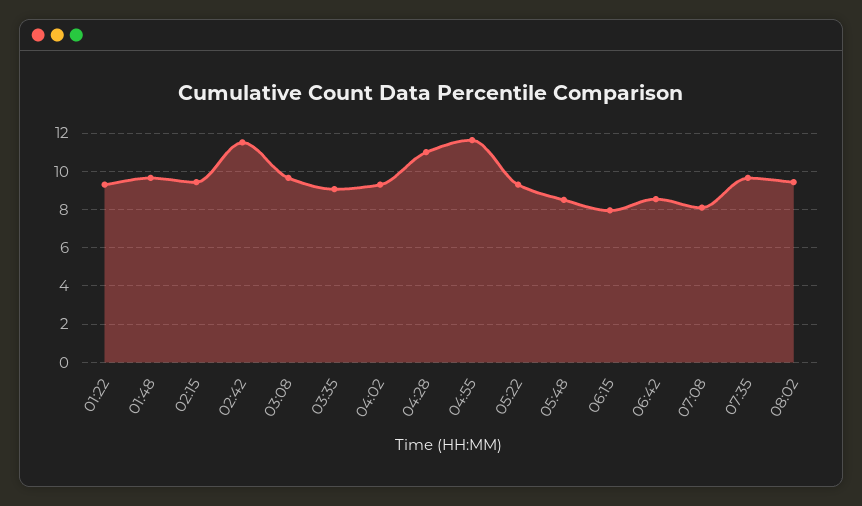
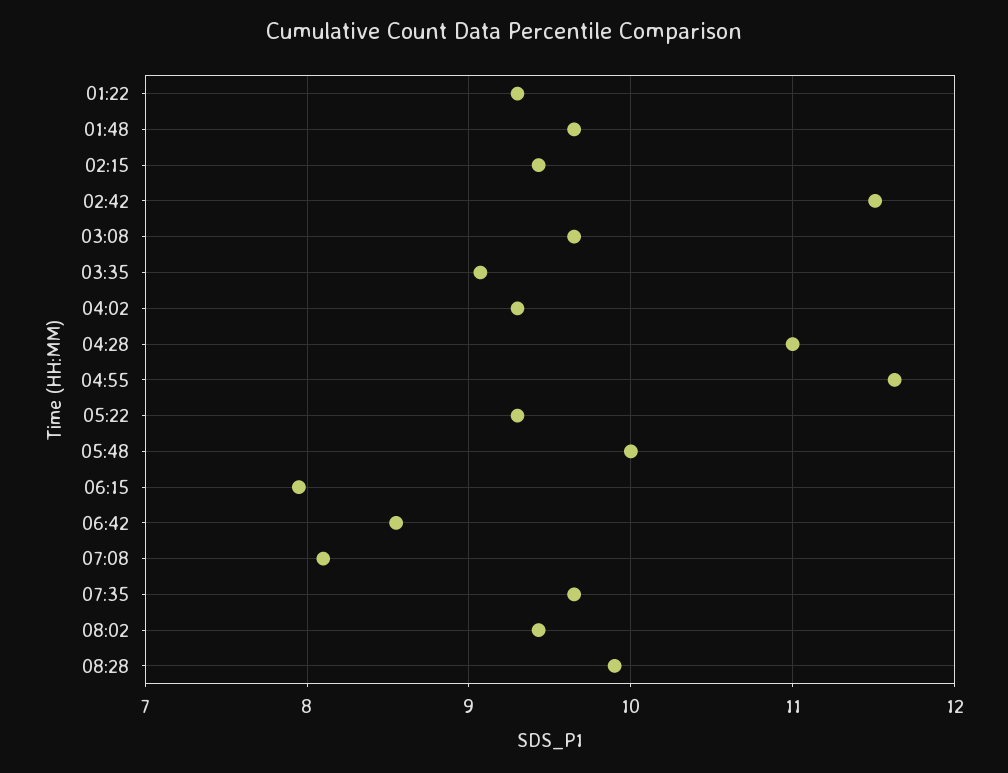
05:48: 8.5 -> 10
08:28: none -> 9.9

